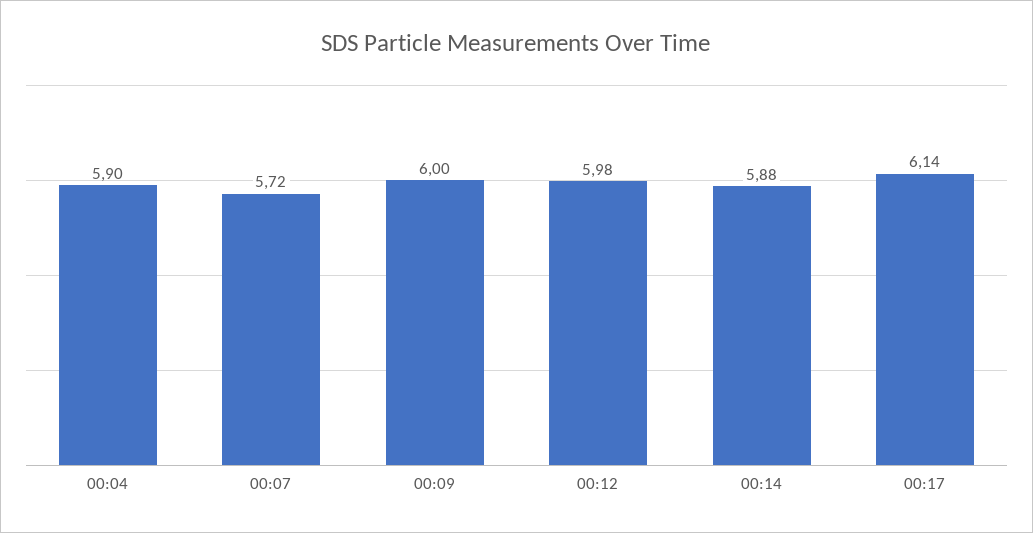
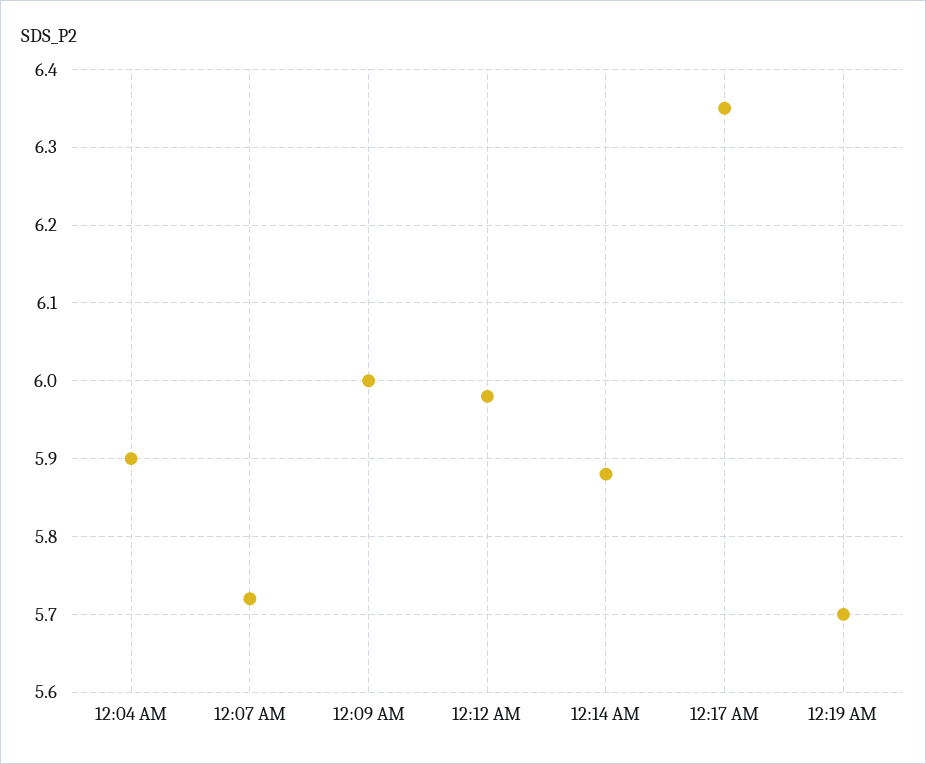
00:17: 6.14 -> 6.35
12:19 AM: none -> 5.7

